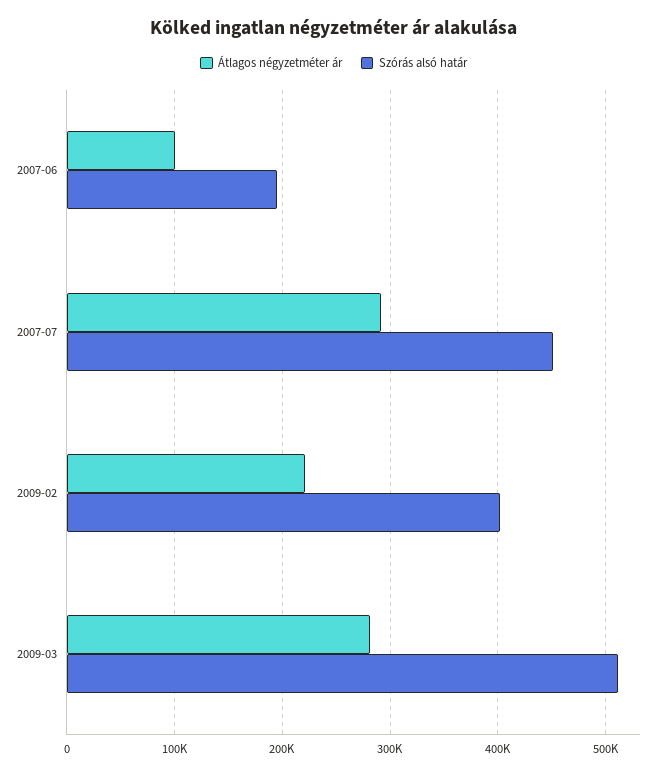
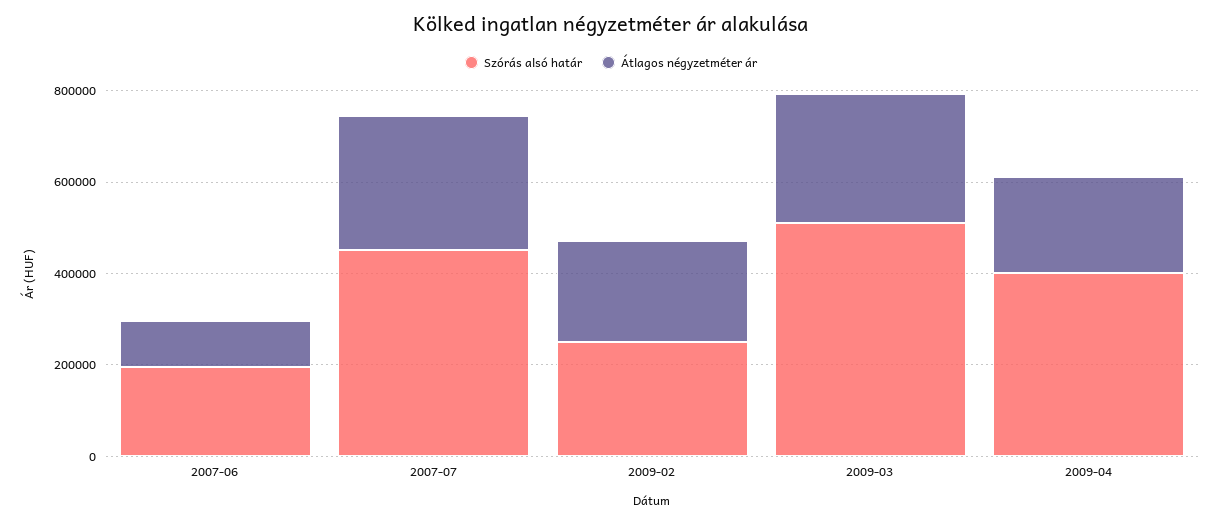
Szórás alsó határ, 2009-02: 400000 -> 250000
Szórás alsó határ, 2009-04: none -> 400000
Átlagos négyzetméter ár, 2009-04: none -> 200000

